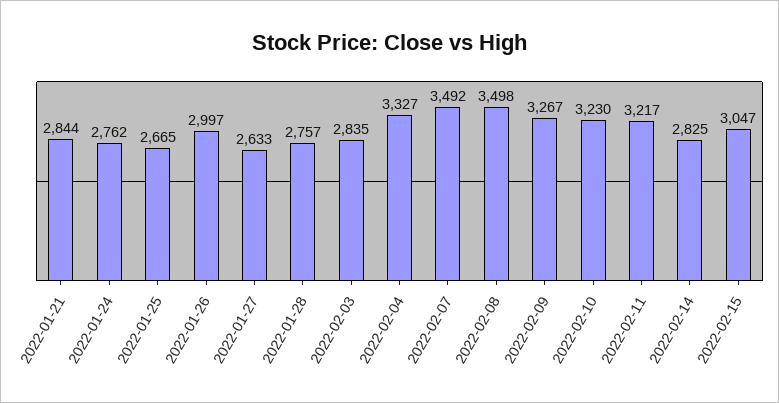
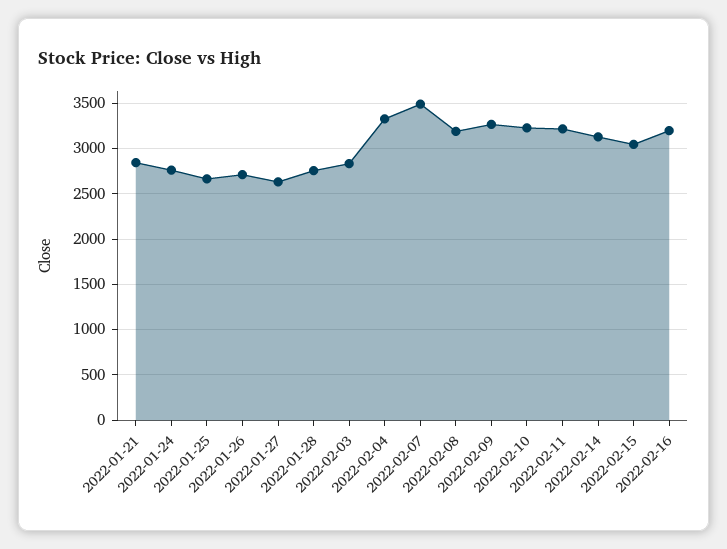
2022-01-26: 2997 -> 2700
2022-02-08: 3498 -> 3200
2022-02-14: 2825 -> 3100
2022-02-16: none -> 3200

